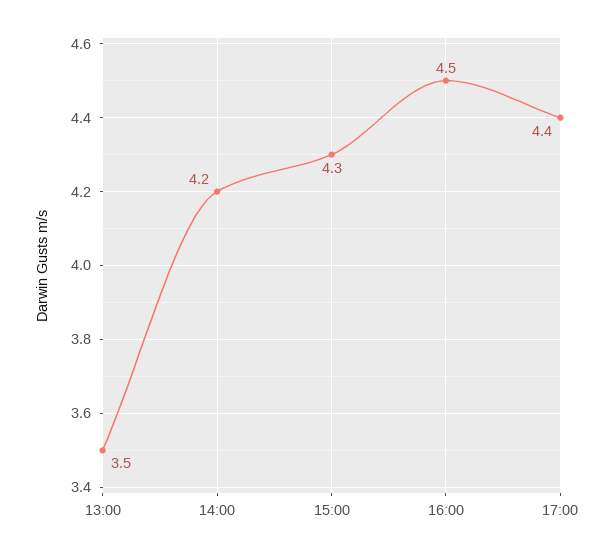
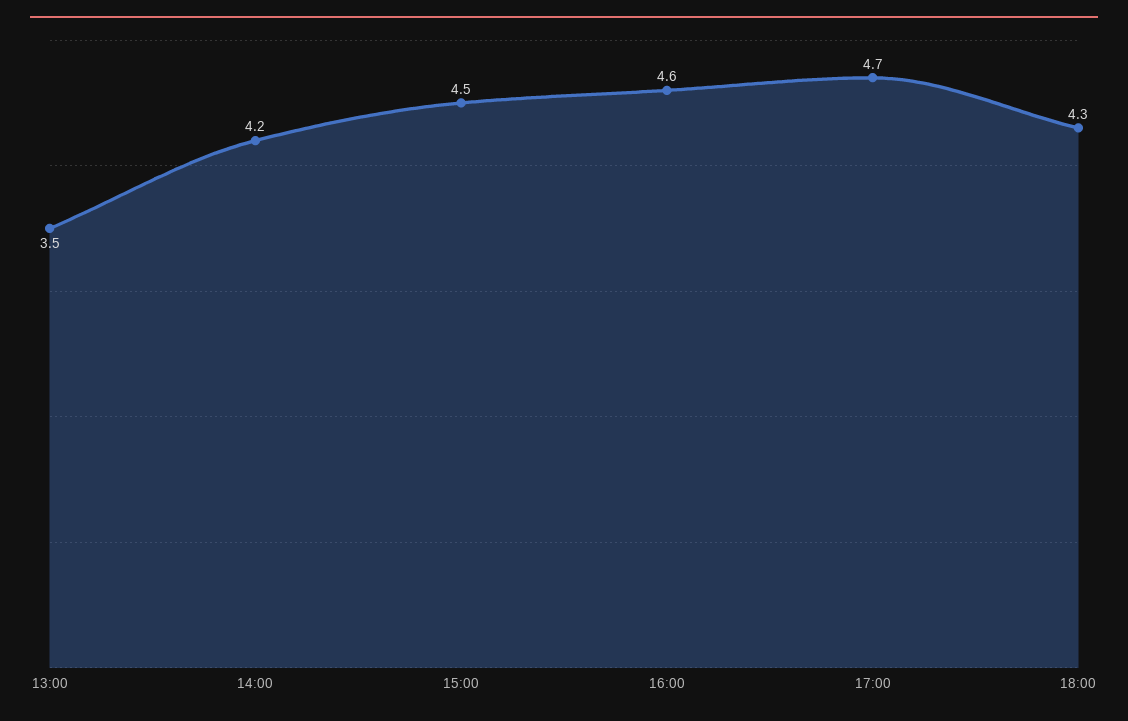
15:00: 4.3 -> 4.5
16:00: 4.5 -> 4.6
17:00: 4.4 -> 4.7
18:00: none -> 4.3

